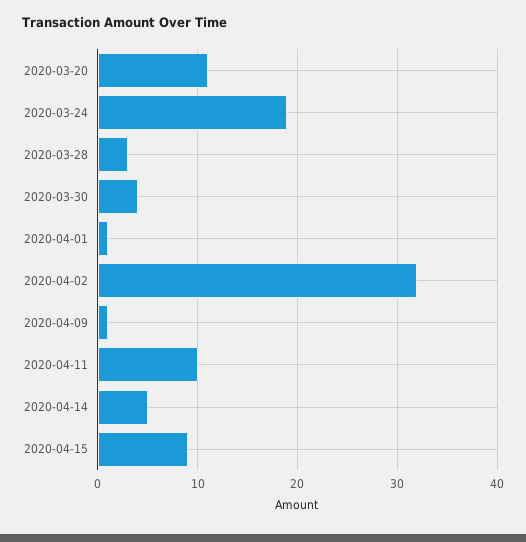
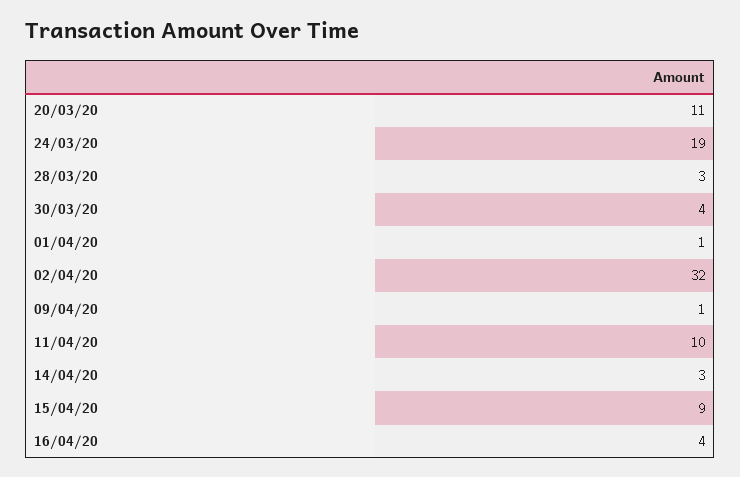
2020-04-14: 5 -> 3
16/04/20: none -> 4

